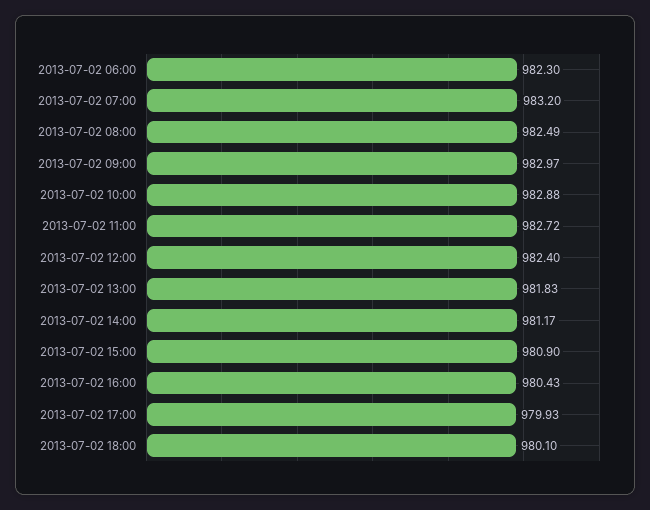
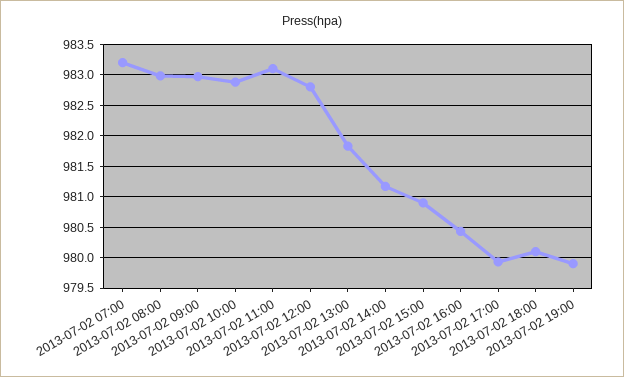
2013-07-02 06:00: 982.3 -> none
2013-07-02 08:00: 982.49 -> 983
2013-07-02 11:00: 982.72 -> 983.1
2013-07-02 12:00: 982.4 -> 982.8
2013-07-02 19:00: none -> 979.9

